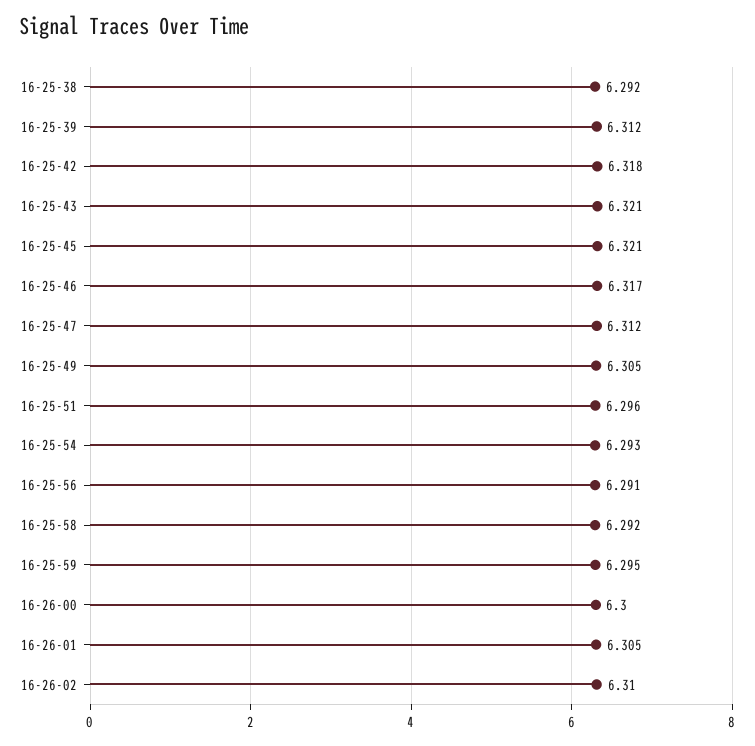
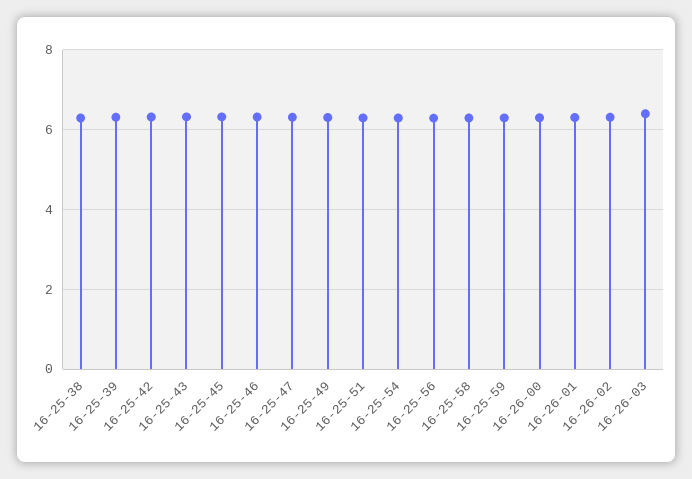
16-26-03: none -> 6.4

